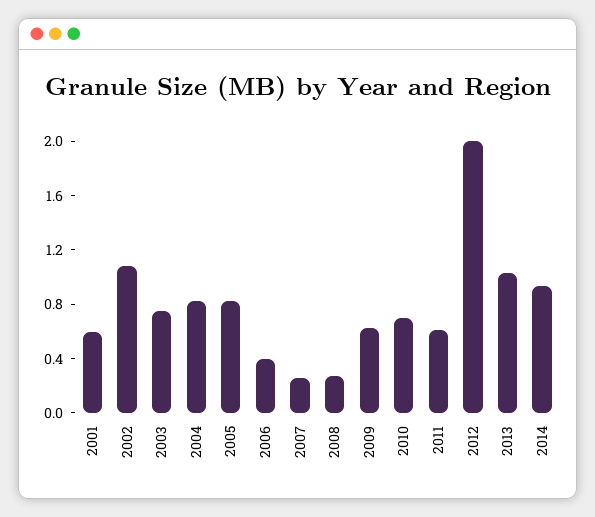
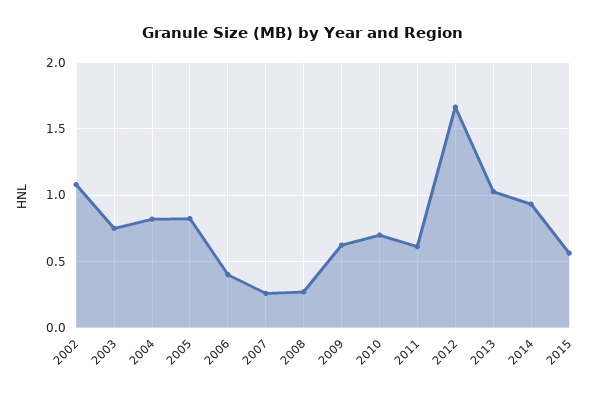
2001: 0.6 -> none
2012: 2 -> 1.65
2015: none -> 0.55

